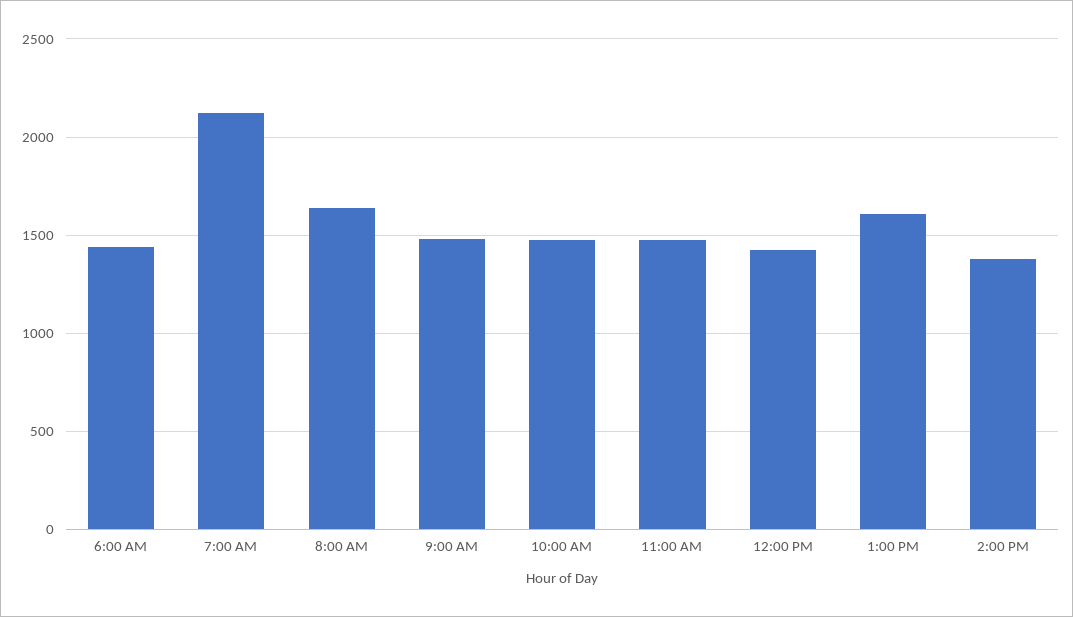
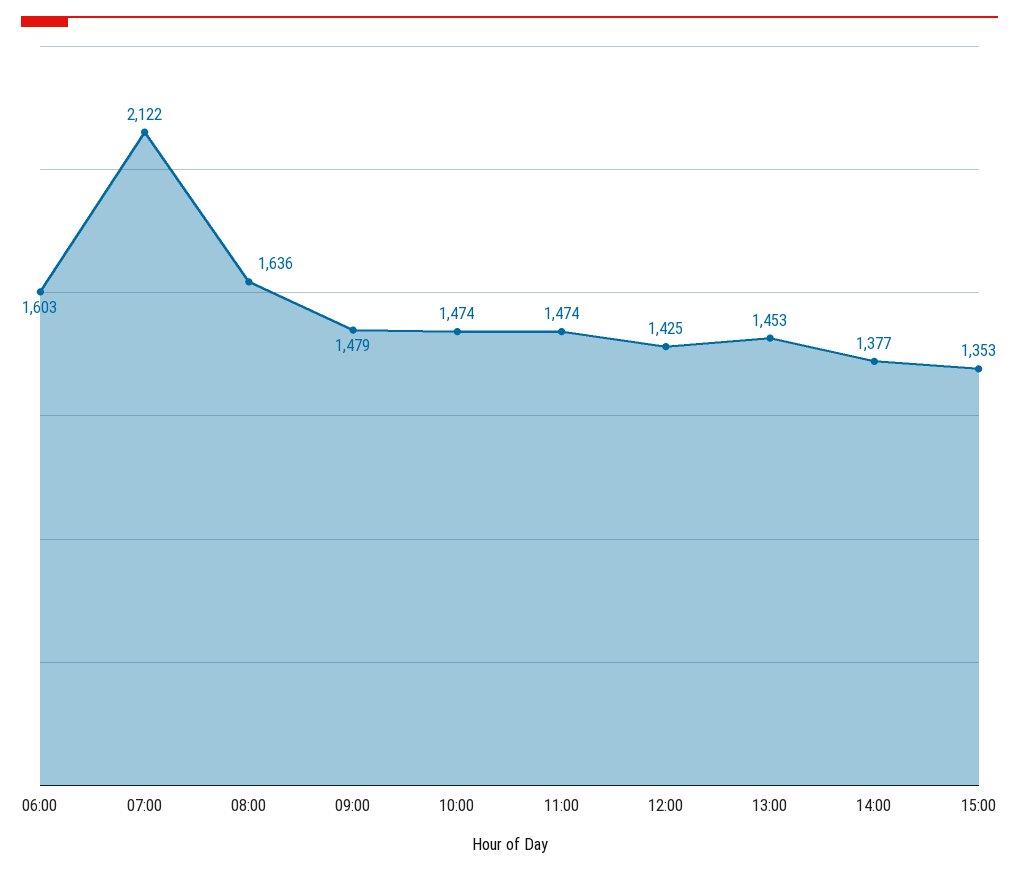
6:00 AM: 1450 -> 1603
1:00 PM: 1600 -> 1453
15:00: none -> 1353

